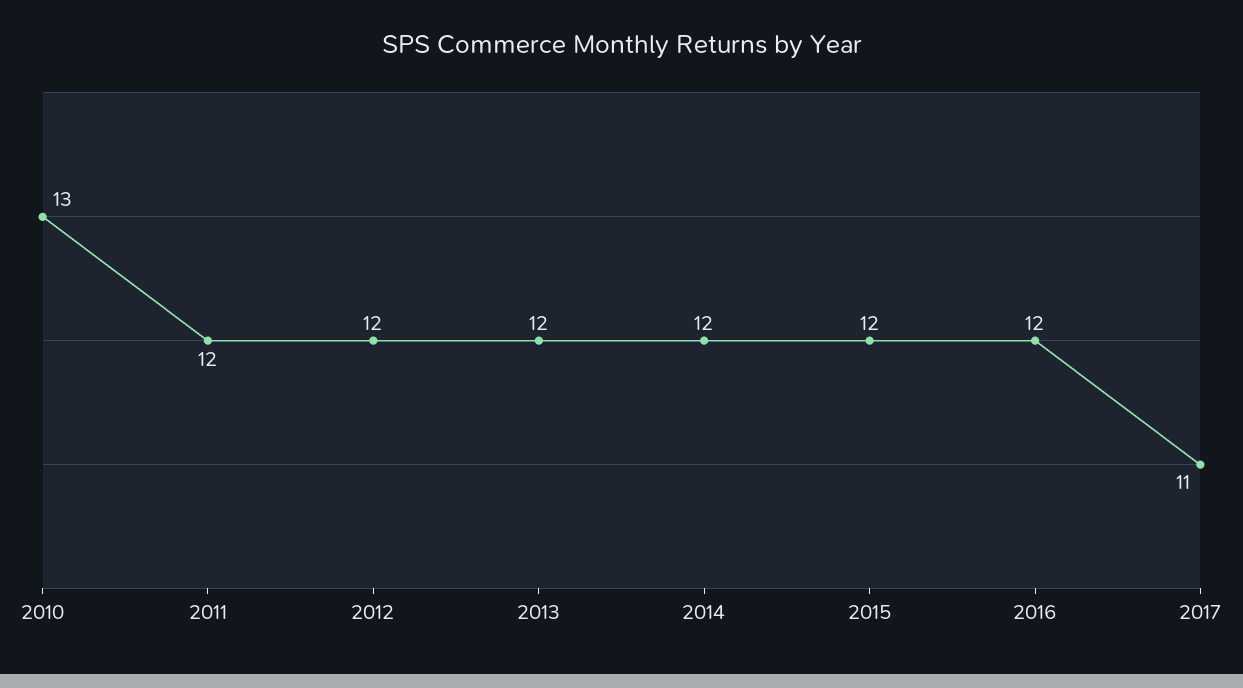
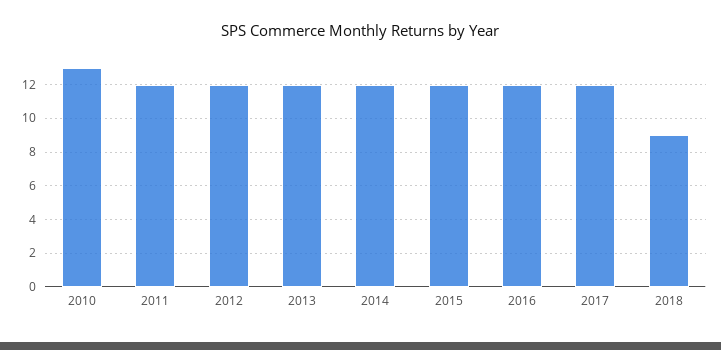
2017: 11 -> 12
2018: none -> 9

